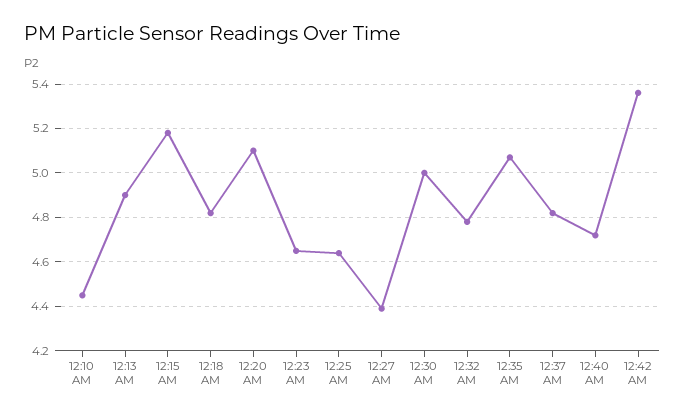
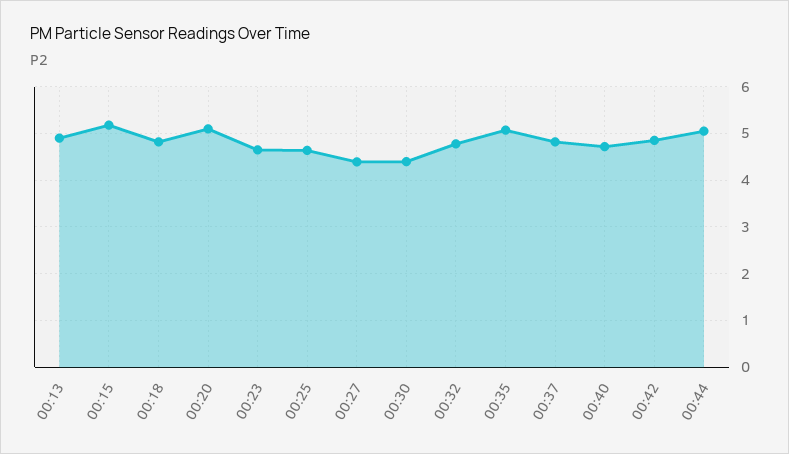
12:10 AM: 4.45 -> none
12:30 AM: 5 -> 4.4
12:42 AM: 5.35 -> 4.8
00:44: none -> 5

